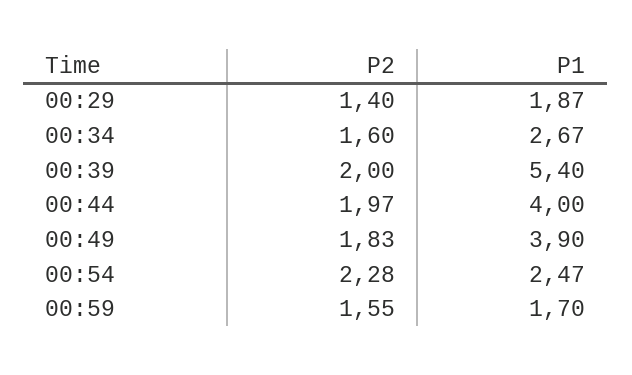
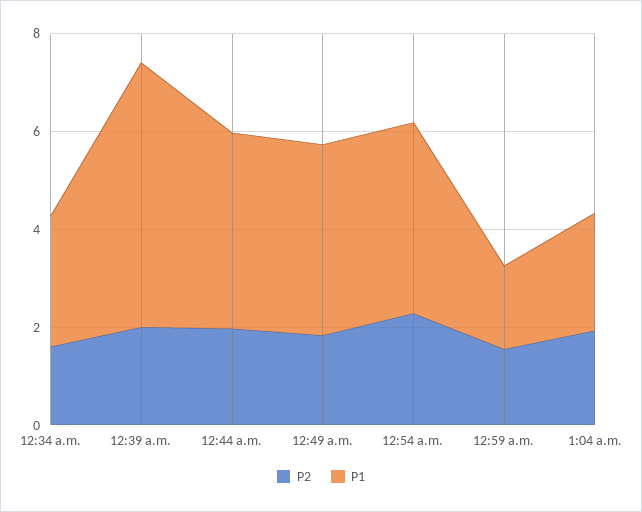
P2, 00:29: 1.4 -> none
P1, 00:29: 1.87 -> none
P1, 00:54: 2.47 -> 4
P2, 1:04 a.m.: none -> 2
P1, 1:04 a.m.: none -> 2.5

